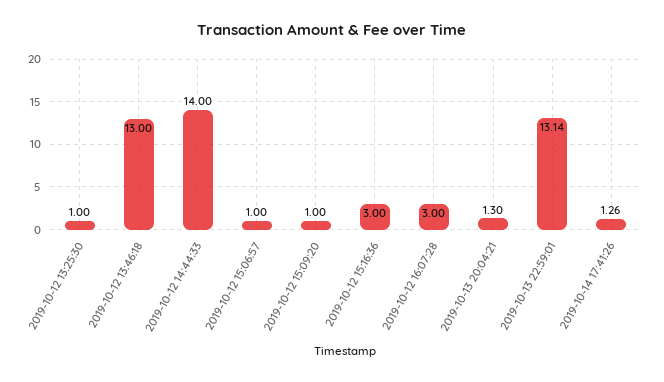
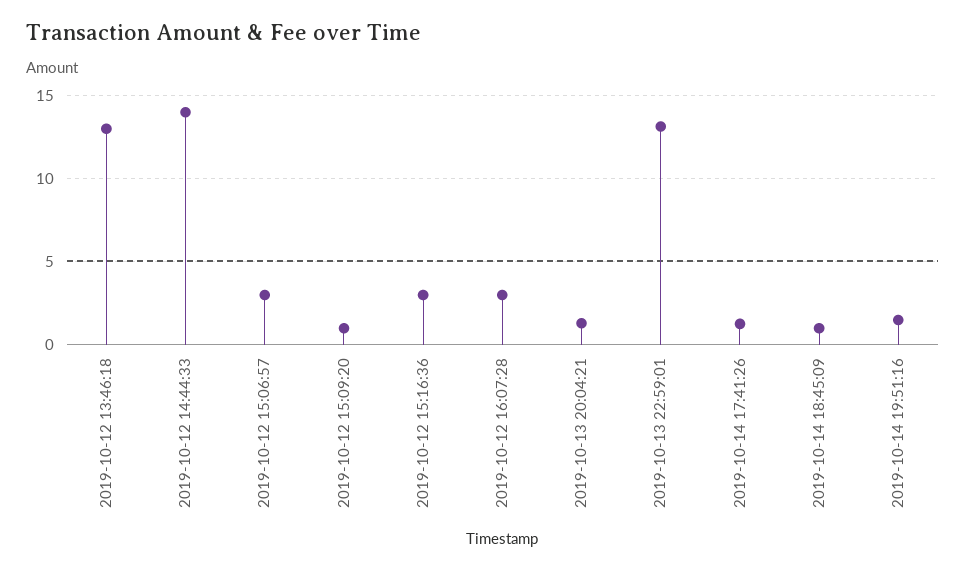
2019-10-12 13:25:30: 1 -> none
2019-10-12 15:06:57: 1 -> 3
2019-10-14 18:45:09: none -> 1
2019-10-14 19:51:16: none -> 1.5

